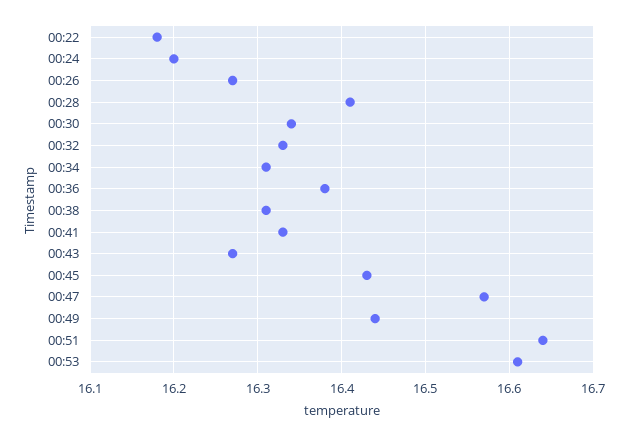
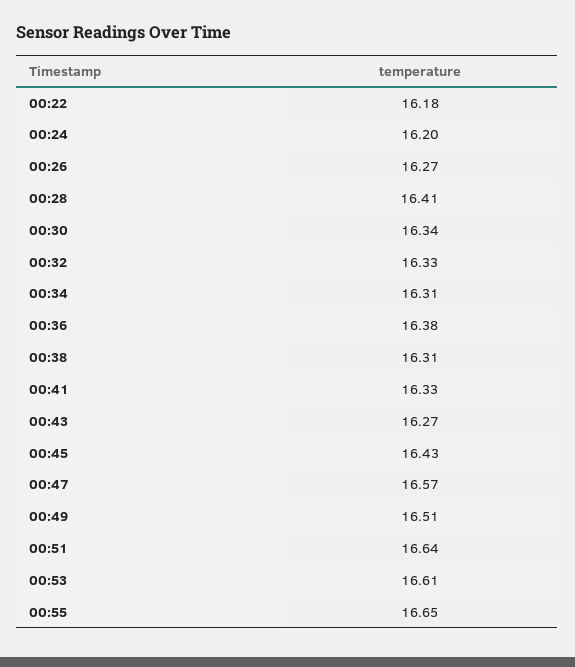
00:49: 16.44 -> 16.51
00:55: none -> 16.65

